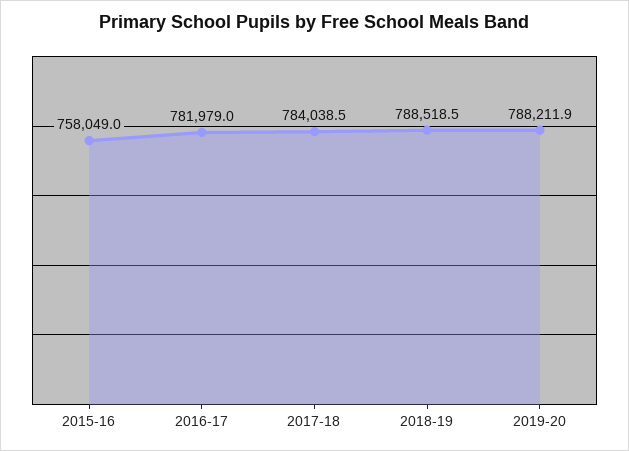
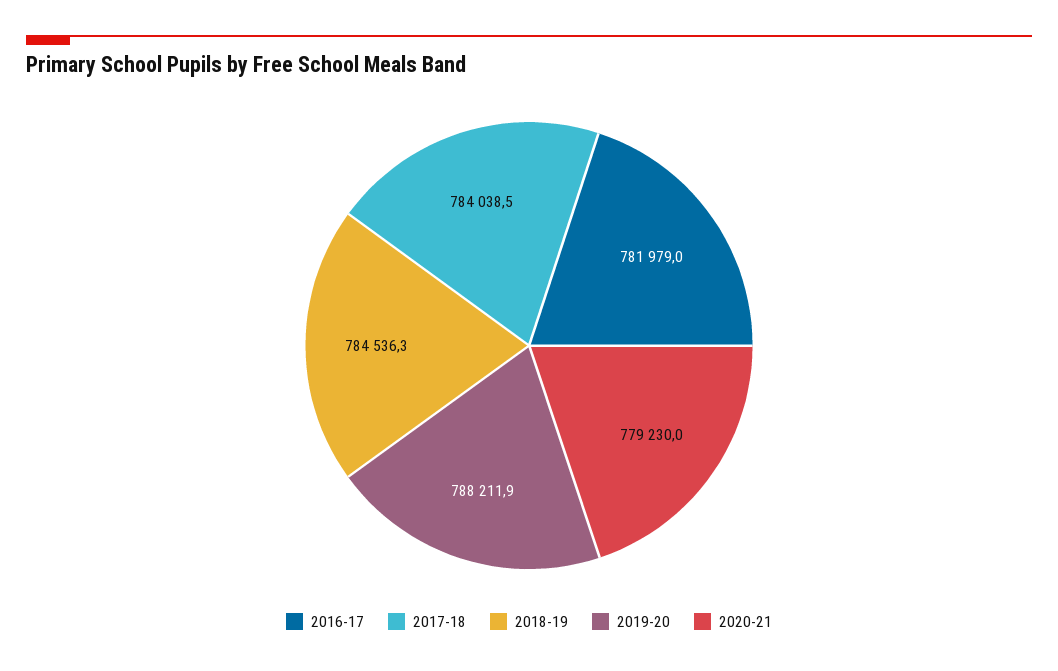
2015-16: 758049 -> none
2018-19: 788518.5 -> 784536.3
2020-21: none -> 779230

